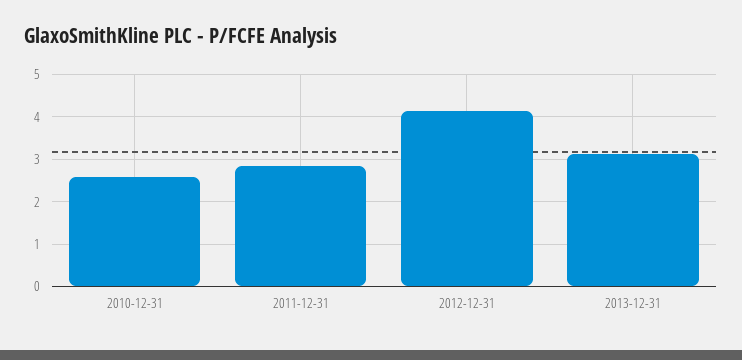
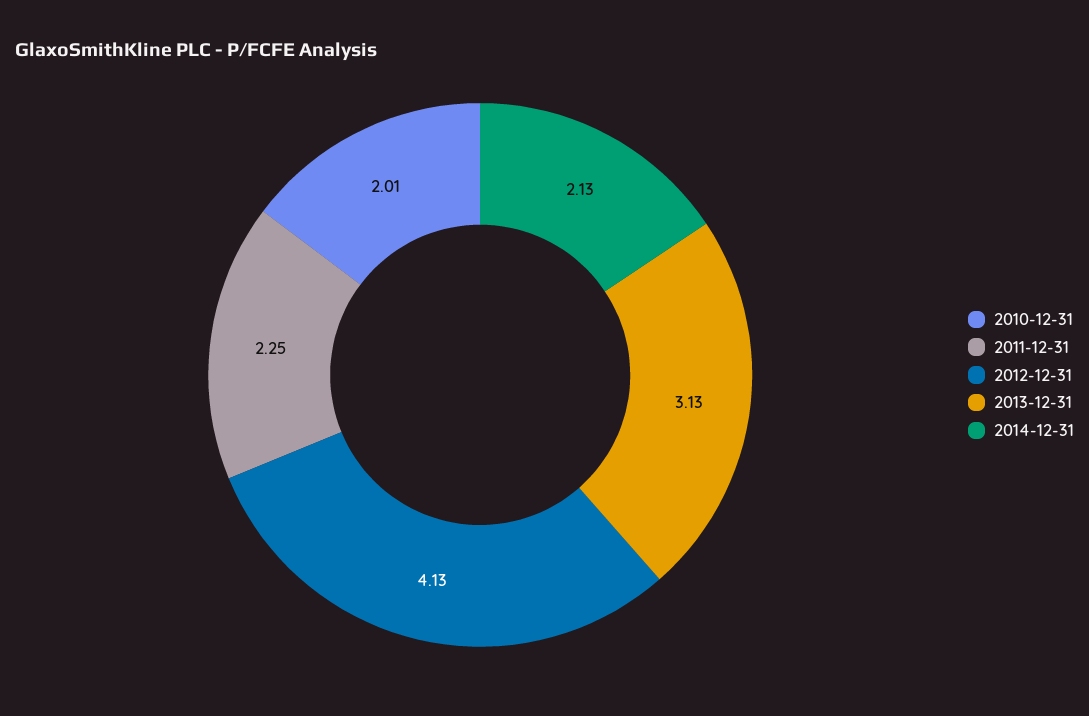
2010-12-31: 2.6 -> 2.01
2011-12-31: 2.8 -> 2.25
2014-12-31: none -> 2.13

